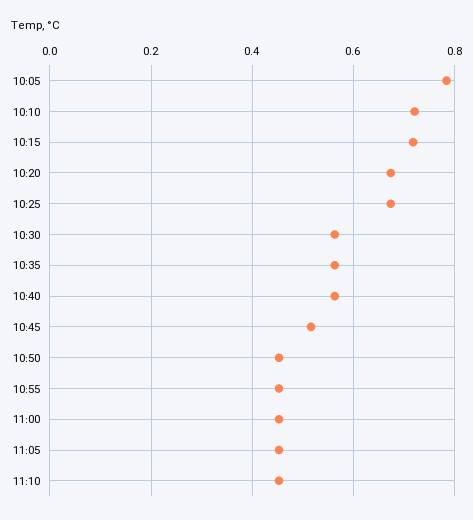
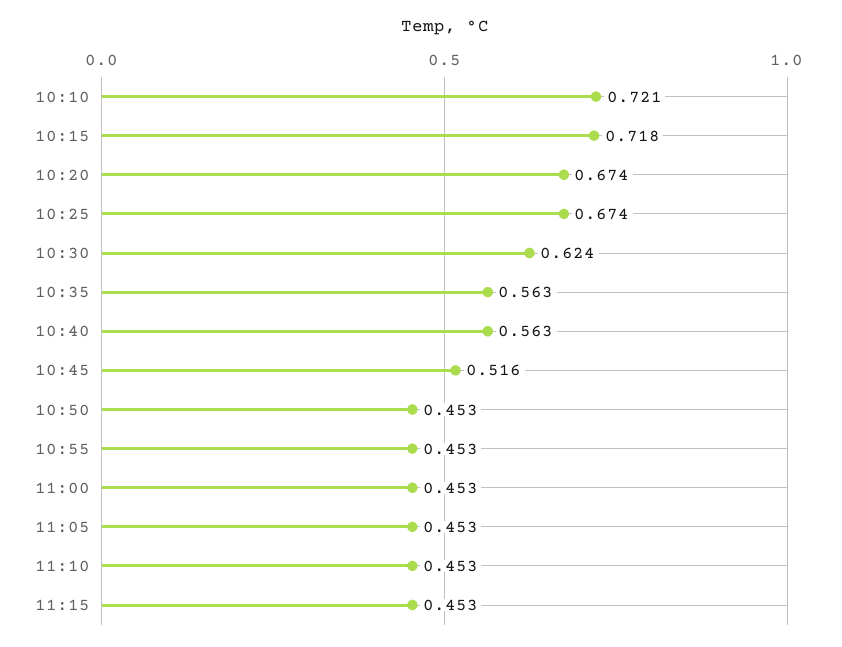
10:05: 0.78 -> none
10:30: 0.56 -> 0.624
11:15: none -> 0.453

